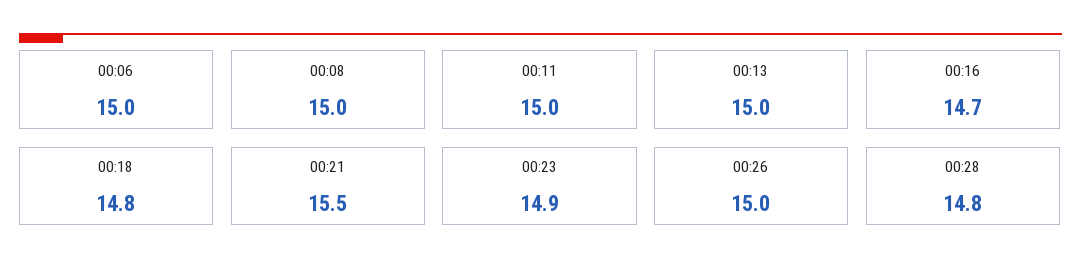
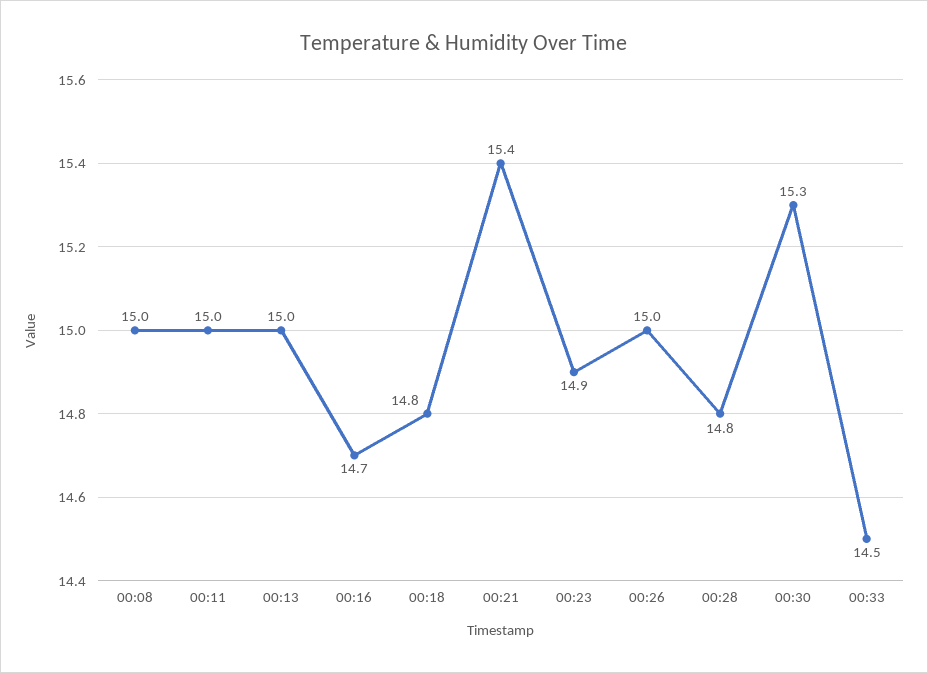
00:06: 15 -> none
00:21: 15.5 -> 15.4
00:30: none -> 15.3
00:33: none -> 14.5

